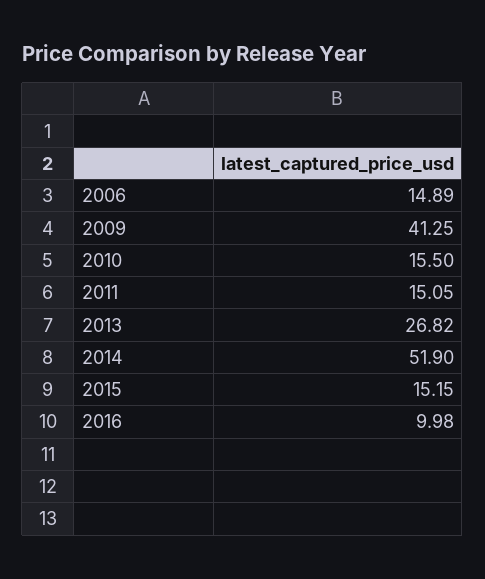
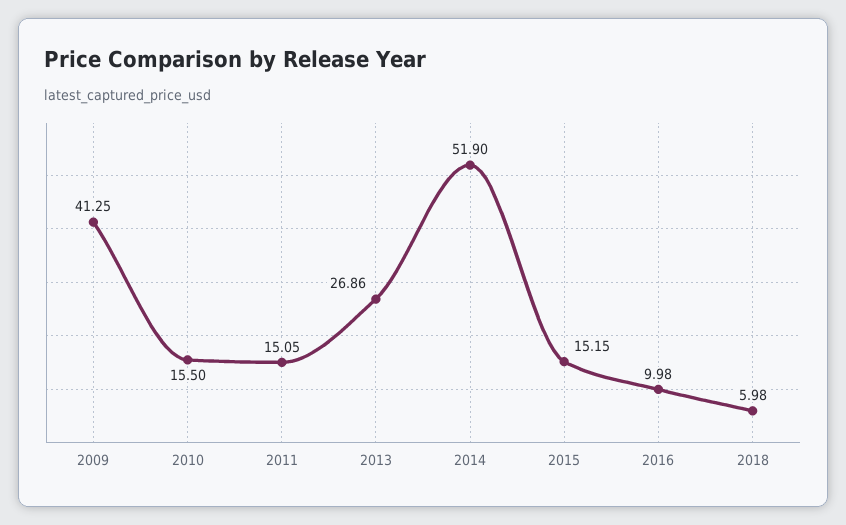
2006: 14.89 -> none
2013: 26.82 -> 26.86
2018: none -> 5.98

